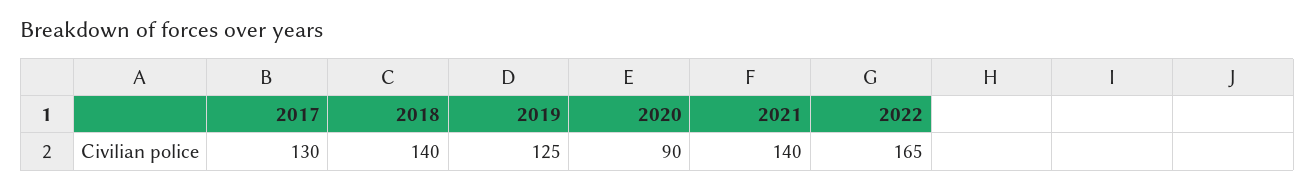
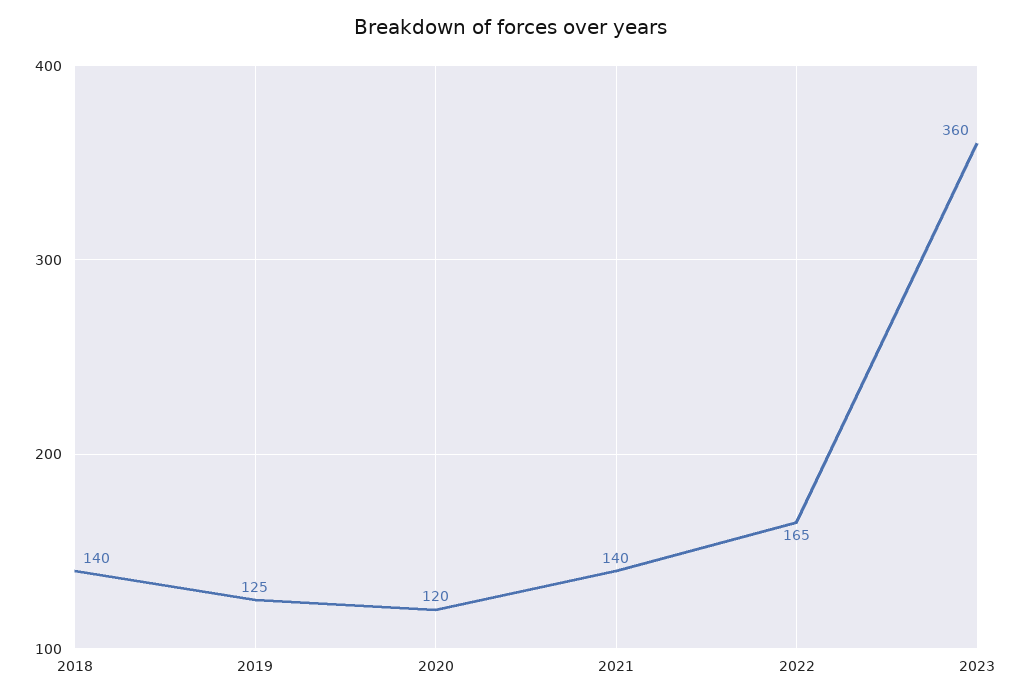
2017: 130 -> none
2020: 90 -> 120
2023: none -> 360

